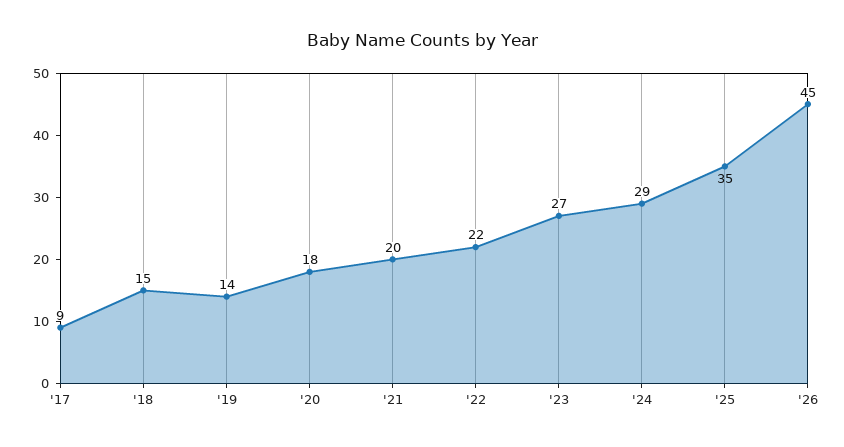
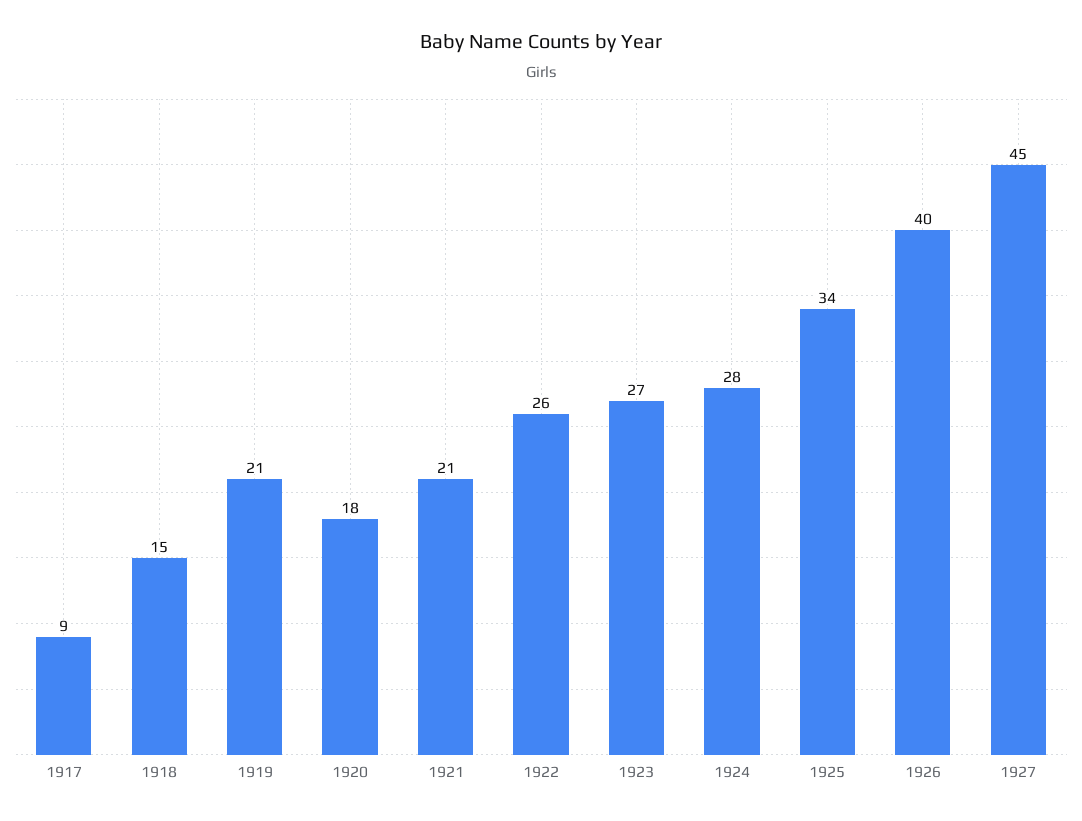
'19: 14 -> 21
'21: 20 -> 21
'22: 22 -> 26
'24: 29 -> 28
'25: 35 -> 34
'26: 45 -> 40
1927: none -> 45

